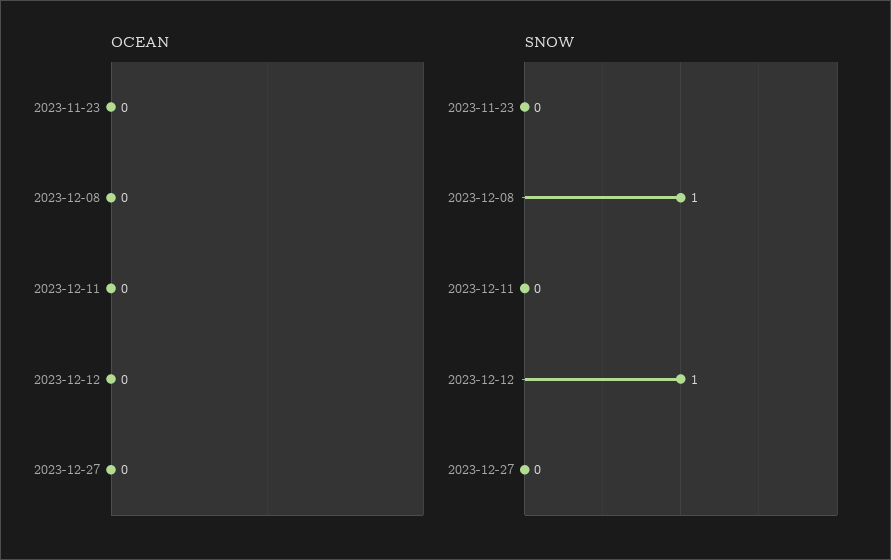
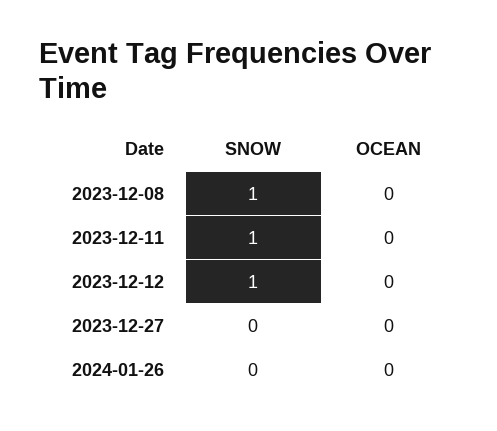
OCEAN, 2023-11-23: 0 -> none
SNOW, 2023-11-23: 0 -> none
SNOW, 2023-12-11: 0 -> 1
SNOW, 2024-01-26: none -> 0
OCEAN, 2024-01-26: none -> 0

